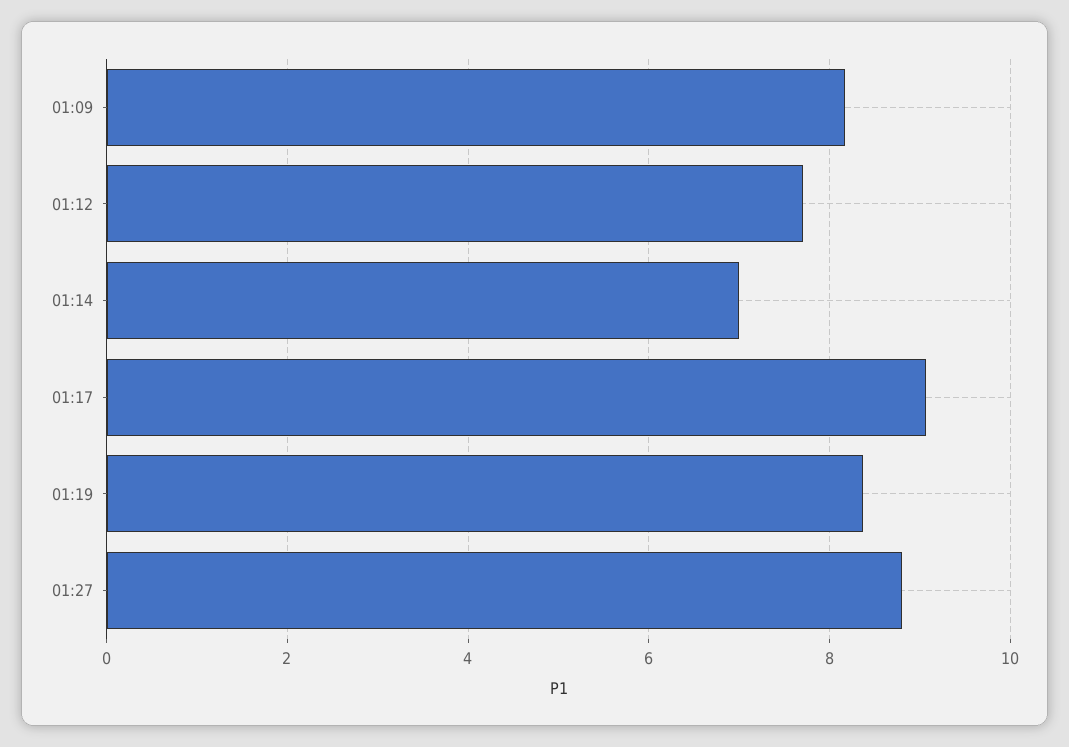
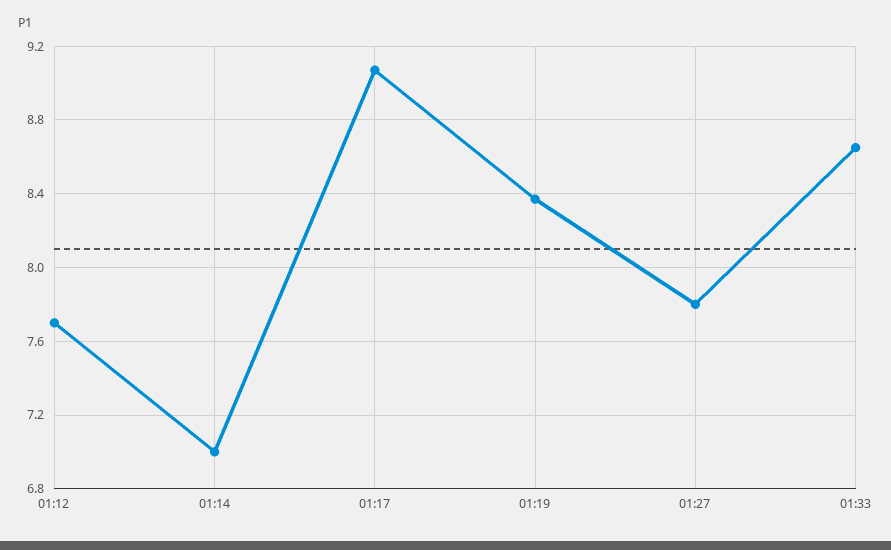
01:09: 8.2 -> none
01:27: 8.8 -> 7.8
01:33: none -> 8.65

